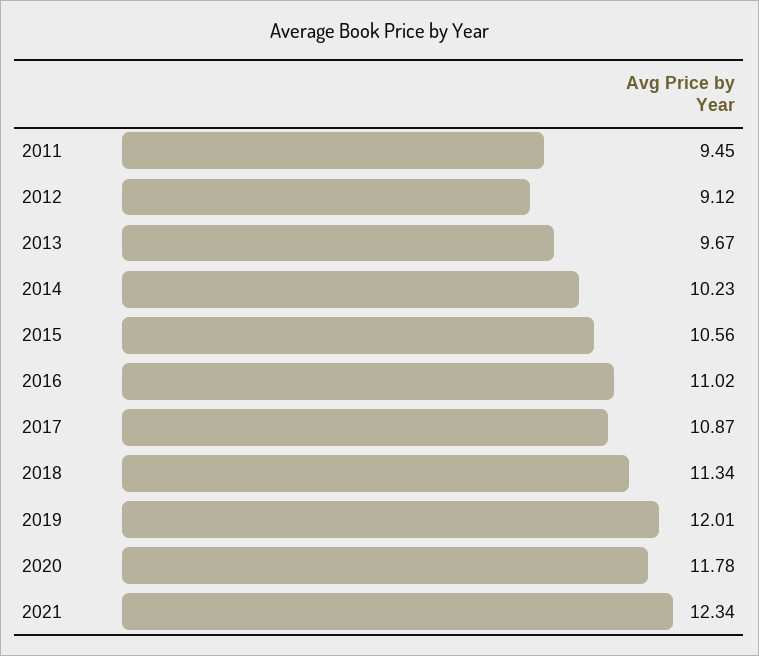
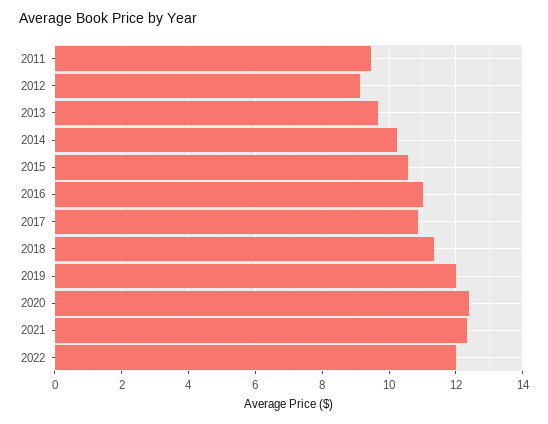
2020: 11.78 -> 12.4
2022: none -> 12

